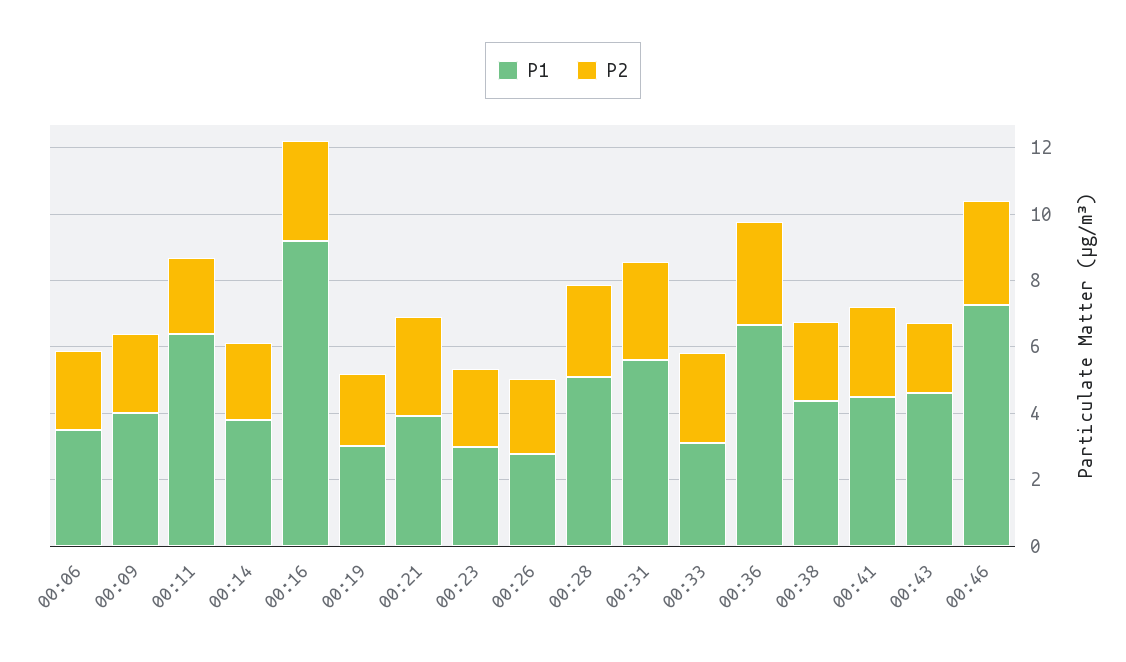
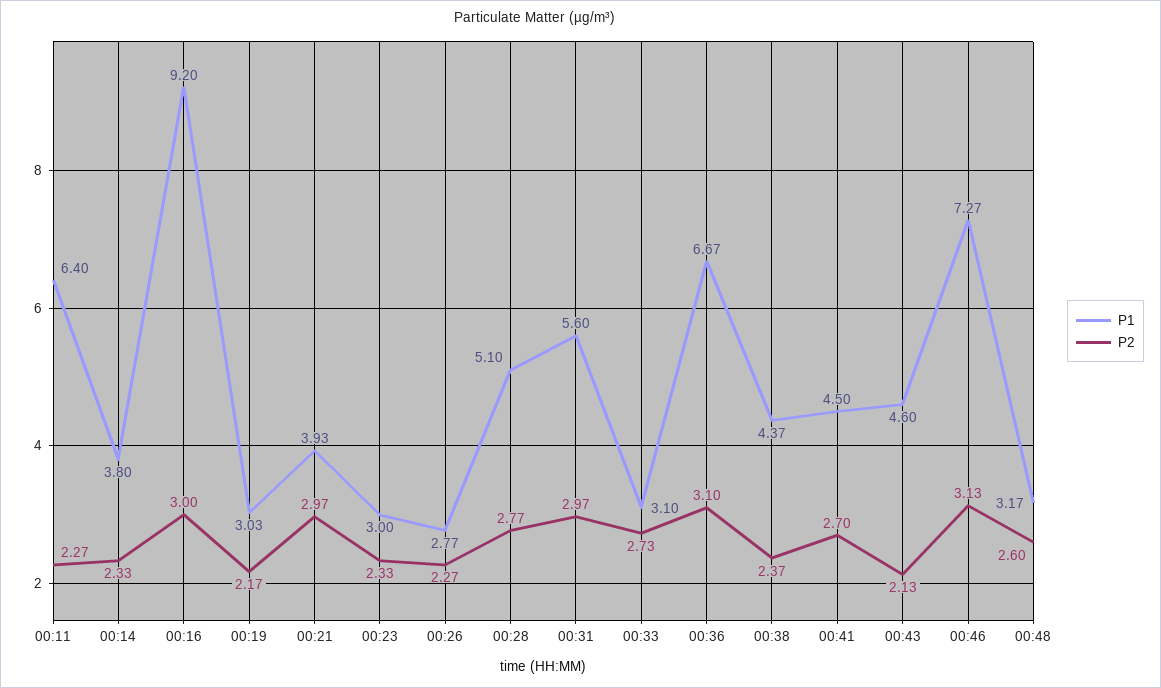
P1, 00:06: 3.5 -> none
P2, 00:06: 2.5 -> none
P1, 00:09: 4 -> none
P2, 00:09: 2.5 -> none
P1, 00:48: none -> 3.17
P2, 00:48: none -> 2.6

